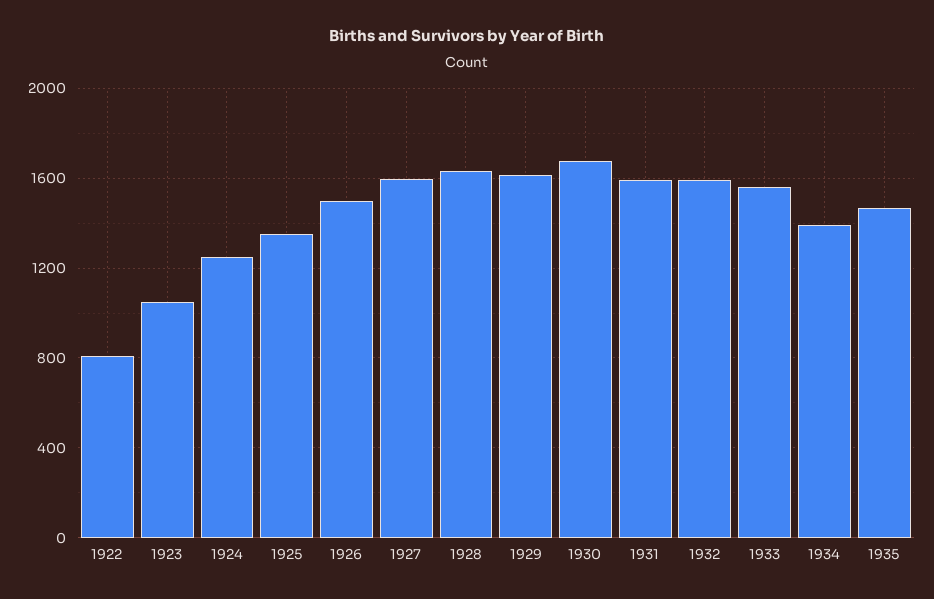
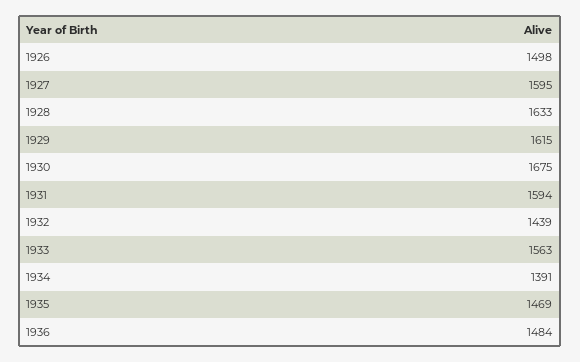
1922: 800 -> none
1923: 1050 -> none
1924: 1250 -> none
1925: 1350 -> none
1932: 1600 -> 1439
1936: none -> 1484

